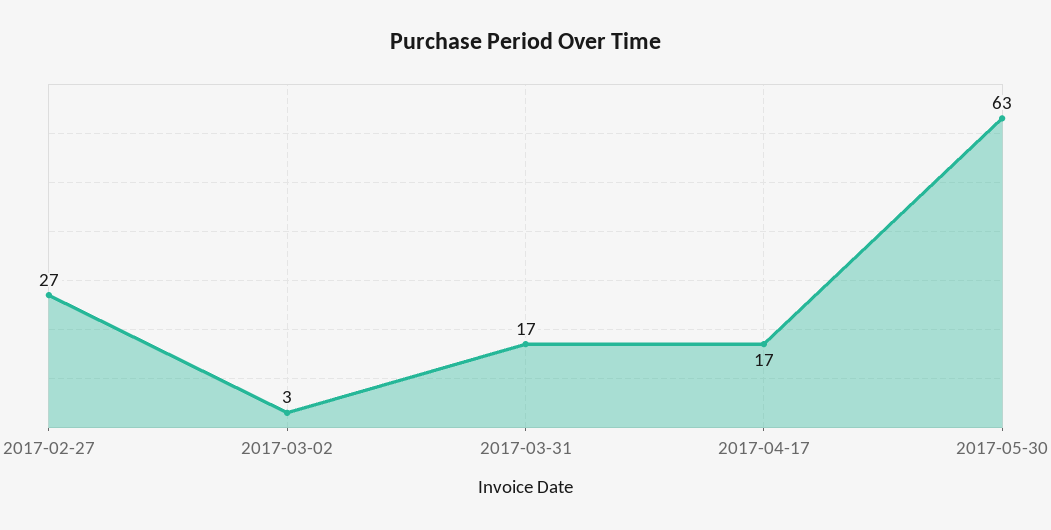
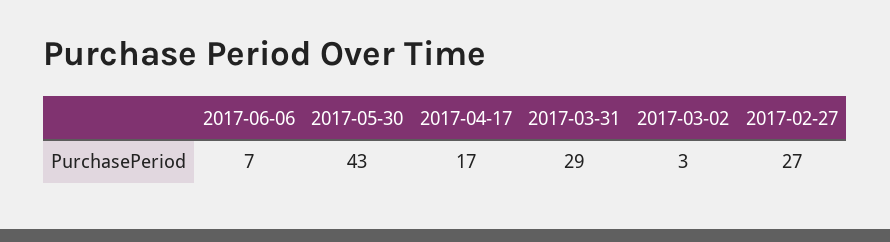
2017-03-31: 17 -> 29
2017-05-30: 63 -> 43
2017-06-06: none -> 7

